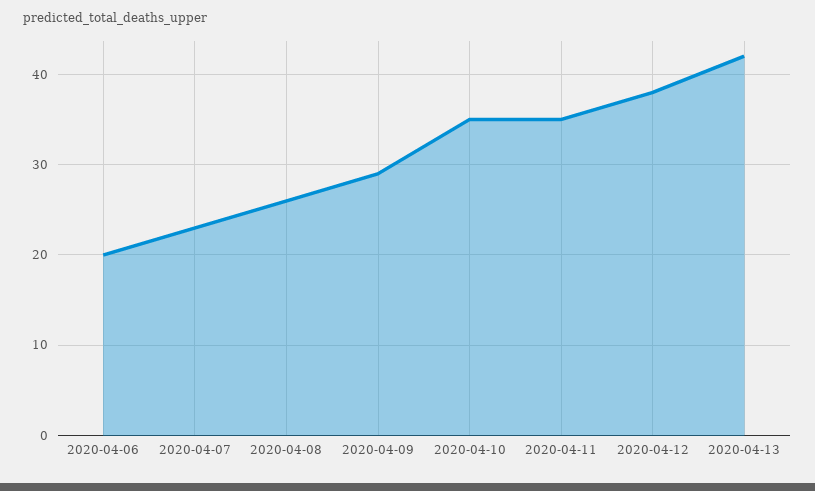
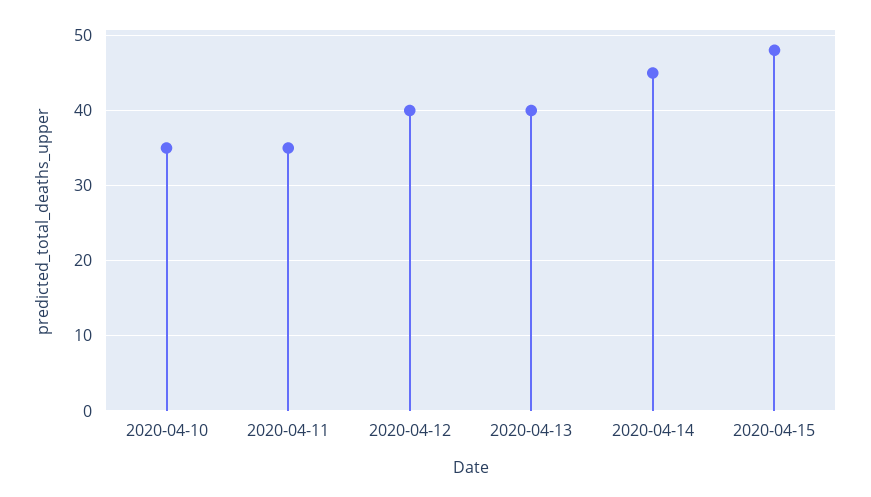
2020-04-06: 20 -> none
2020-04-07: 23 -> none
2020-04-08: 26 -> none
2020-04-09: 29 -> none
2020-04-12: 38 -> 40
2020-04-13: 42 -> 40
2020-04-14: none -> 45
2020-04-15: none -> 48

